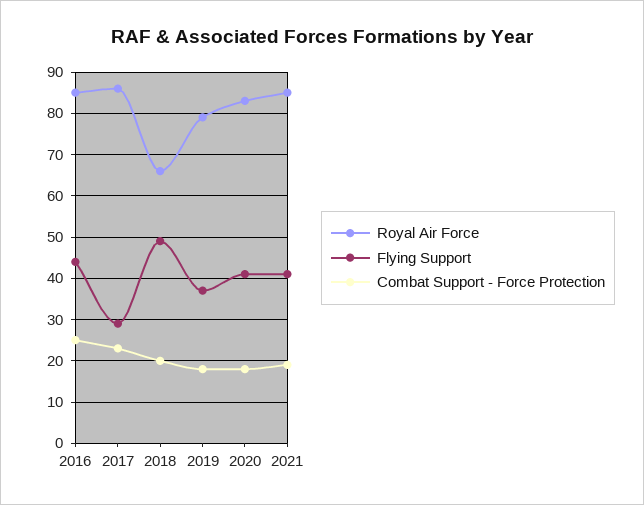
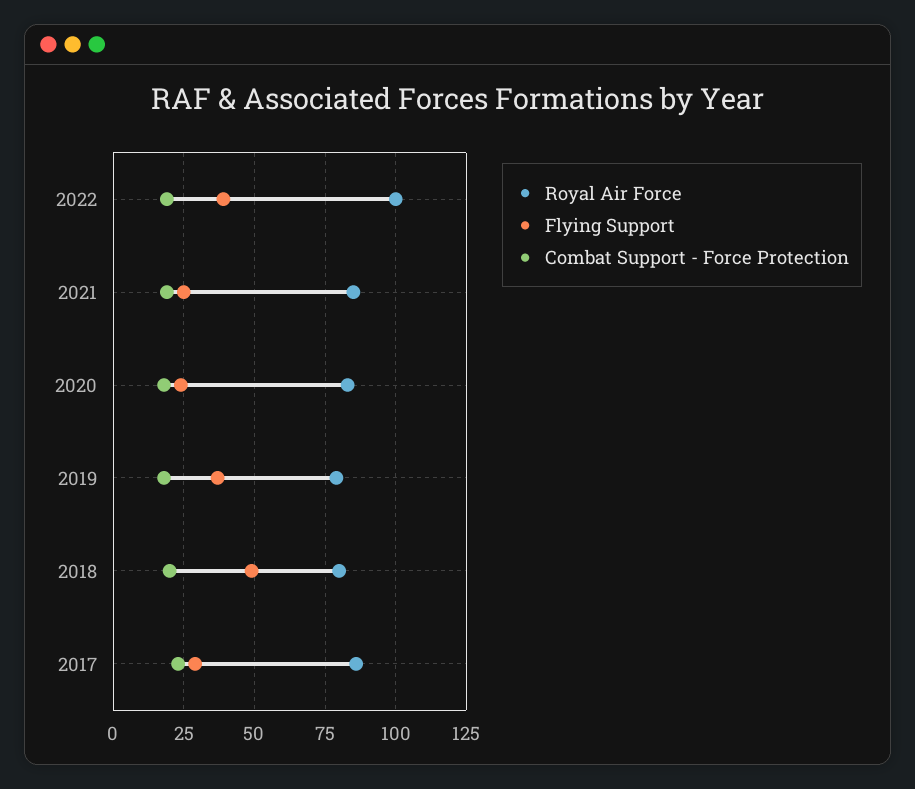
Royal Air Force, 2016: 85 -> none
Flying Support, 2016: 45 -> none
Combat Support - Force Protection, 2016: 25 -> none
Royal Air Force, 2018: 65 -> 80
Flying Support, 2020: 40 -> 25
Flying Support, 2021: 40 -> 25
Royal Air Force, 2022: none -> 100
Flying Support, 2022: none -> 40
Combat Support - Force Protection, 2022: none -> 20

